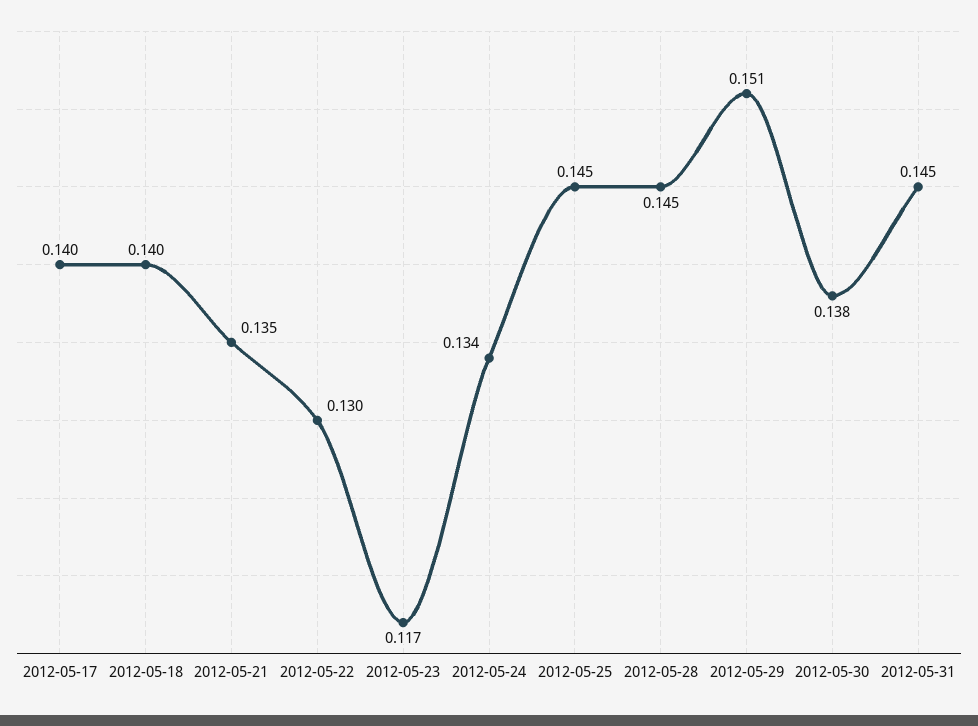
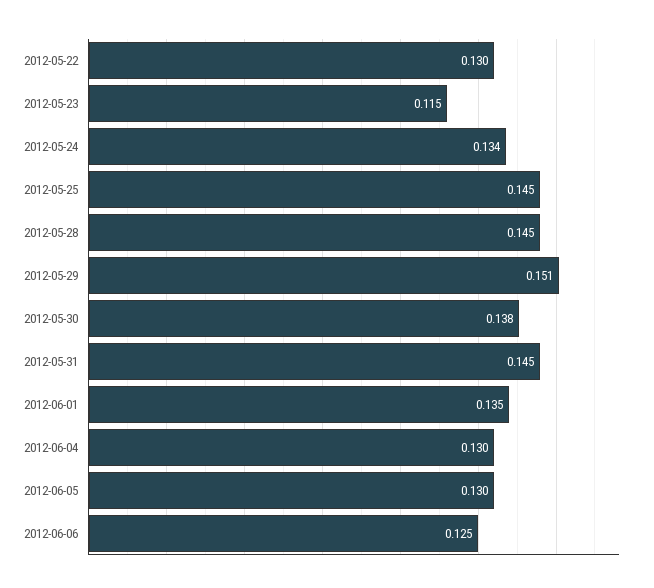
2012-05-17: 0.14 -> none
2012-05-18: 0.14 -> none
2012-05-21: 0.135 -> none
2012-05-23: 0.117 -> 0.115
2012-06-01: none -> 0.135
2012-06-04: none -> 0.13
2012-06-05: none -> 0.13
2012-06-06: none -> 0.125

